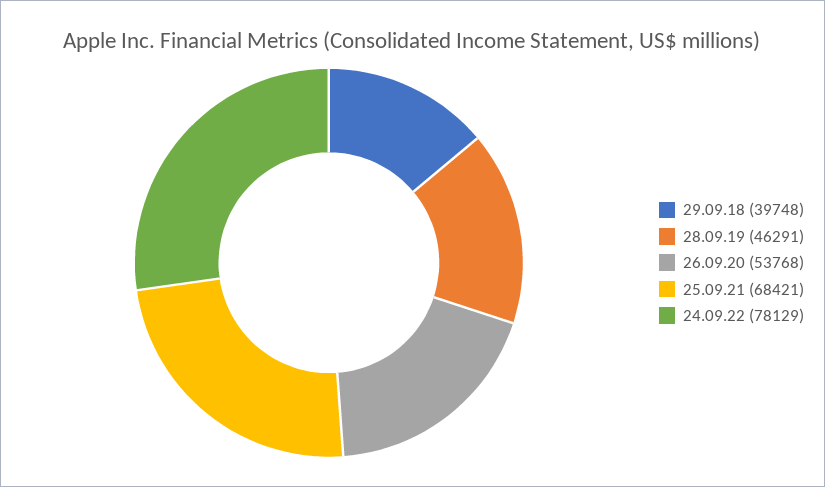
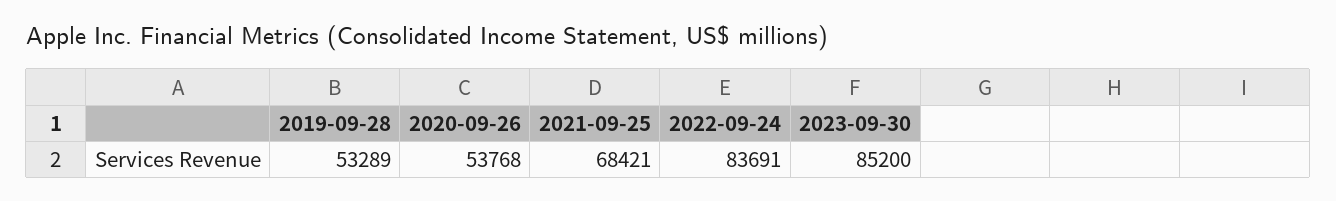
29.09.18: 39748 -> none
28.09.19: 46291 -> 53289
24.09.22: 78129 -> 83691
2023-09-30: none -> 85200

